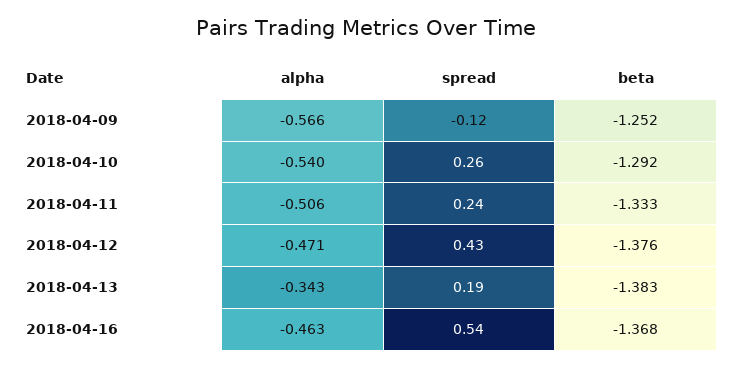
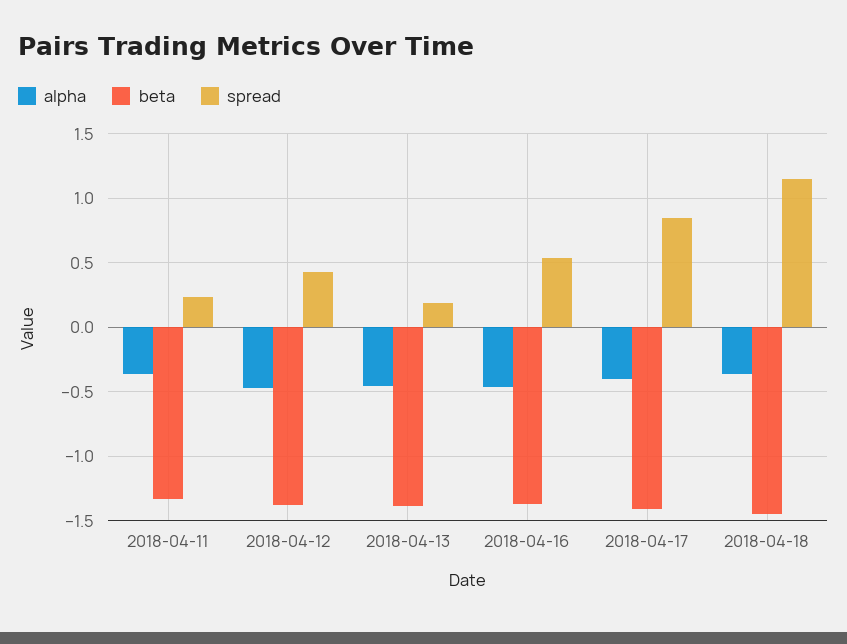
alpha, 2018-04-09: -0.566 -> none
spread, 2018-04-09: -0.12 -> none
beta, 2018-04-09: -1.252 -> none
alpha, 2018-04-10: -0.54 -> none
spread, 2018-04-10: 0.26 -> none
beta, 2018-04-10: -1.292 -> none
alpha, 2018-04-11: -0.506 -> -0.35
alpha, 2018-04-13: -0.343 -> -0.45
alpha, 2018-04-17: none -> -0.4
beta, 2018-04-17: none -> -1.4
spread, 2018-04-17: none -> 0.85
alpha, 2018-04-18: none -> -0.35
beta, 2018-04-18: none -> -1.45
spread, 2018-04-18: none -> 1.15

